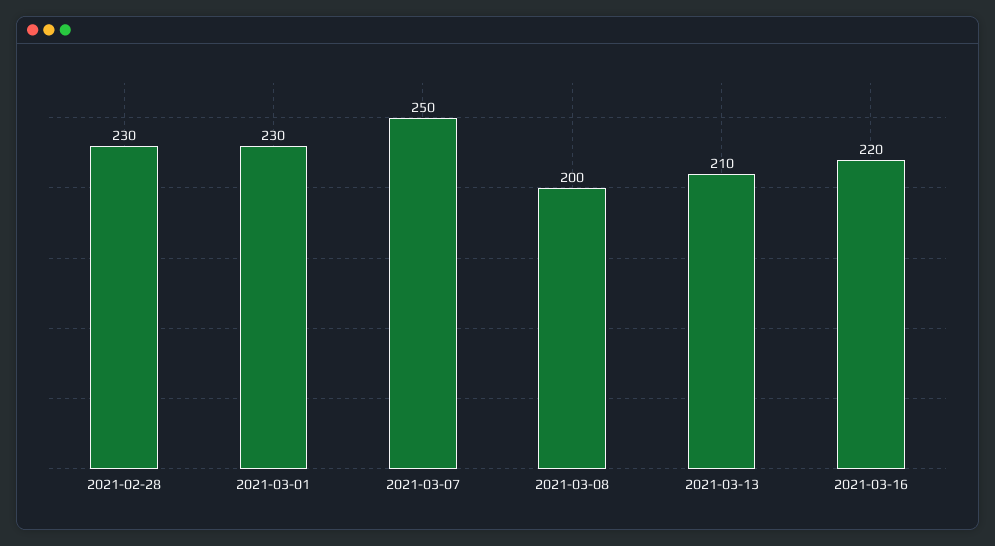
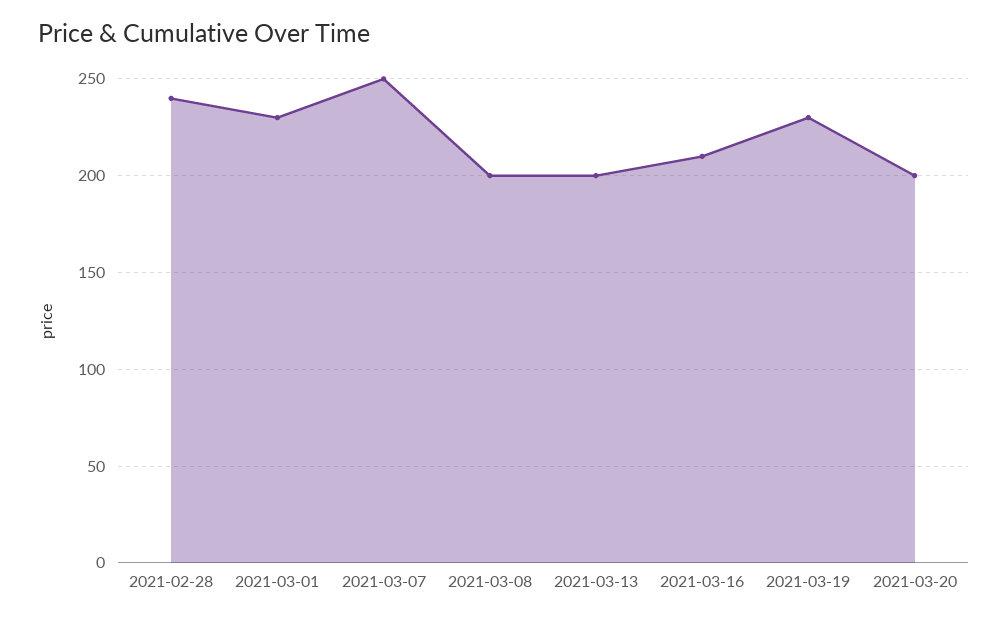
2021-02-28: 230 -> 240
2021-03-13: 210 -> 200
2021-03-16: 220 -> 210
2021-03-19: none -> 230
2021-03-20: none -> 200

